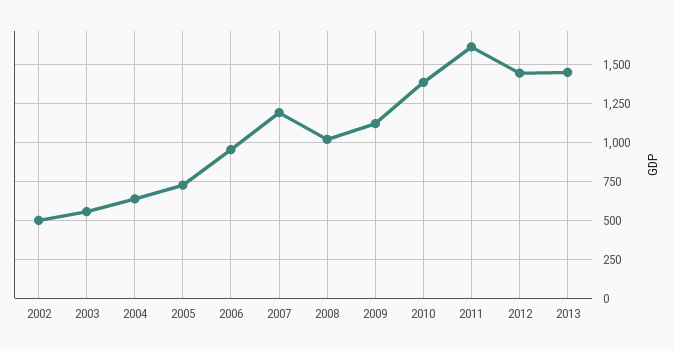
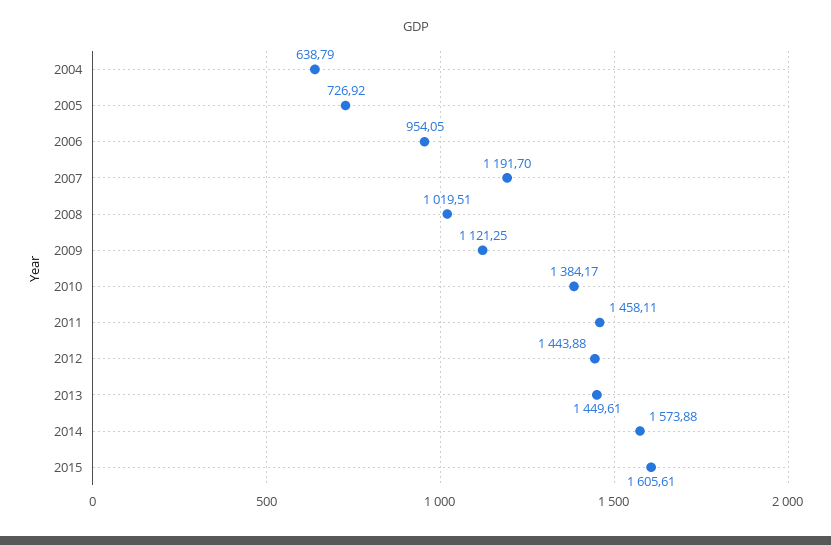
2002: 500 -> none
2003: 550 -> none
2011: 1600 -> 1458.11
2014: none -> 1573.88
2015: none -> 1605.61

